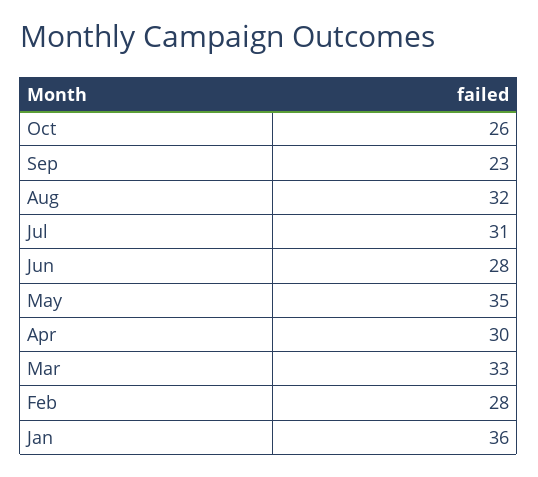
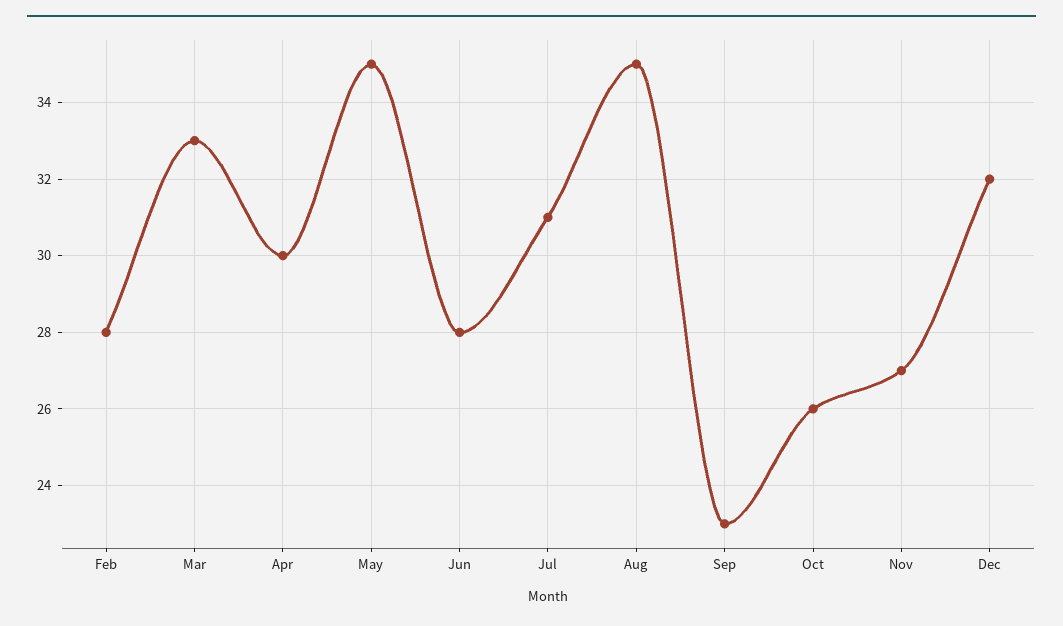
Aug: 32 -> 35
Jan: 36 -> none
Nov: none -> 27
Dec: none -> 32

